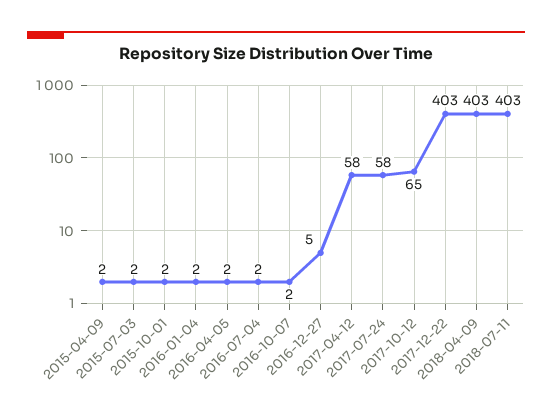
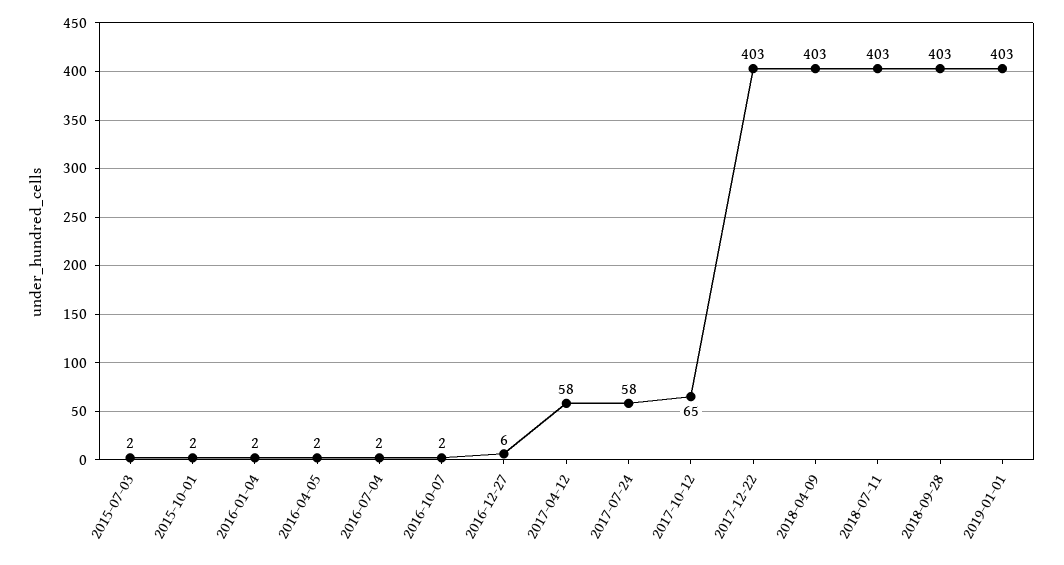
2015-04-09: 2 -> none
2016-12-27: 5 -> 6
2018-09-28: none -> 403
2019-01-01: none -> 403

